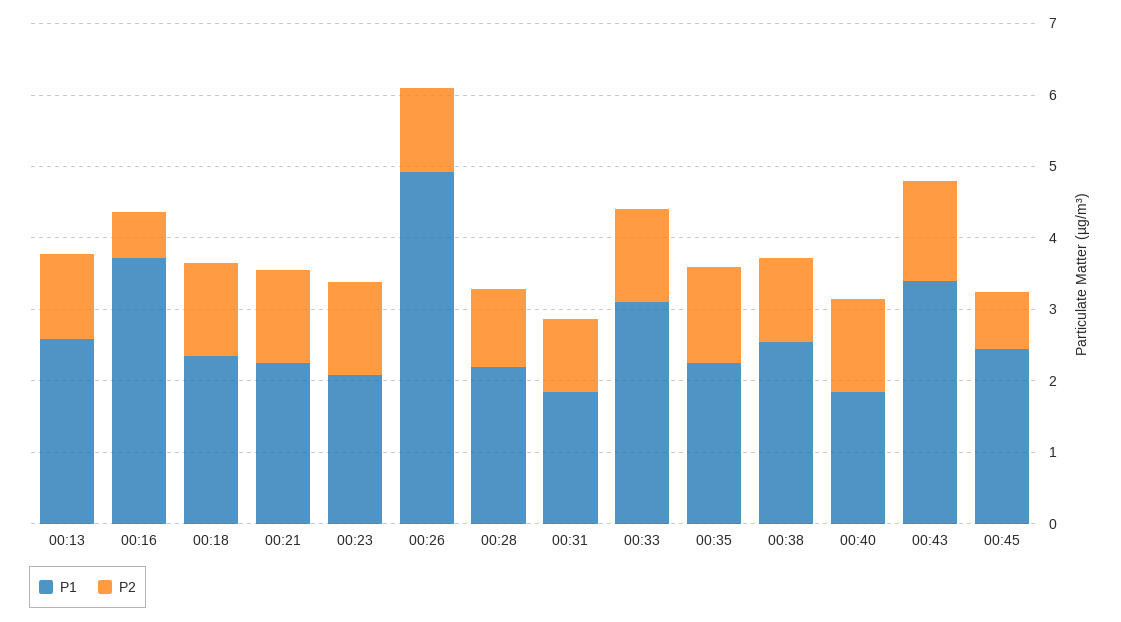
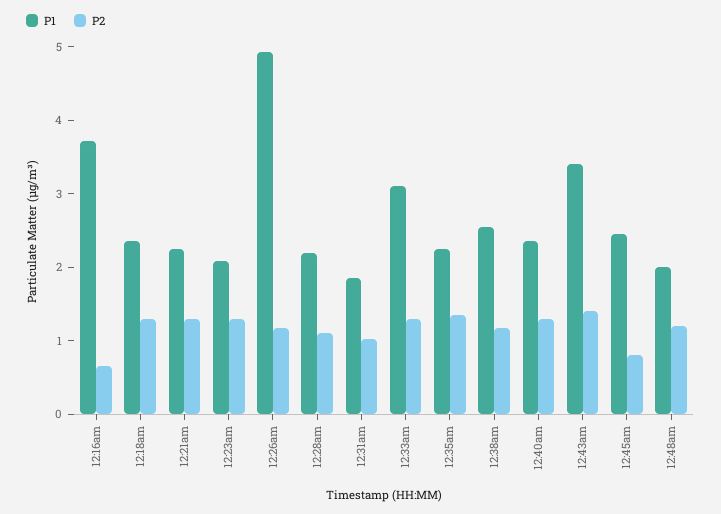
P1, 00:13: 2.6 -> none
P2, 00:13: 1.2 -> none
P1, 00:40: 1.8 -> 2.4
P1, 12:48am: none -> 2
P2, 12:48am: none -> 1.2

